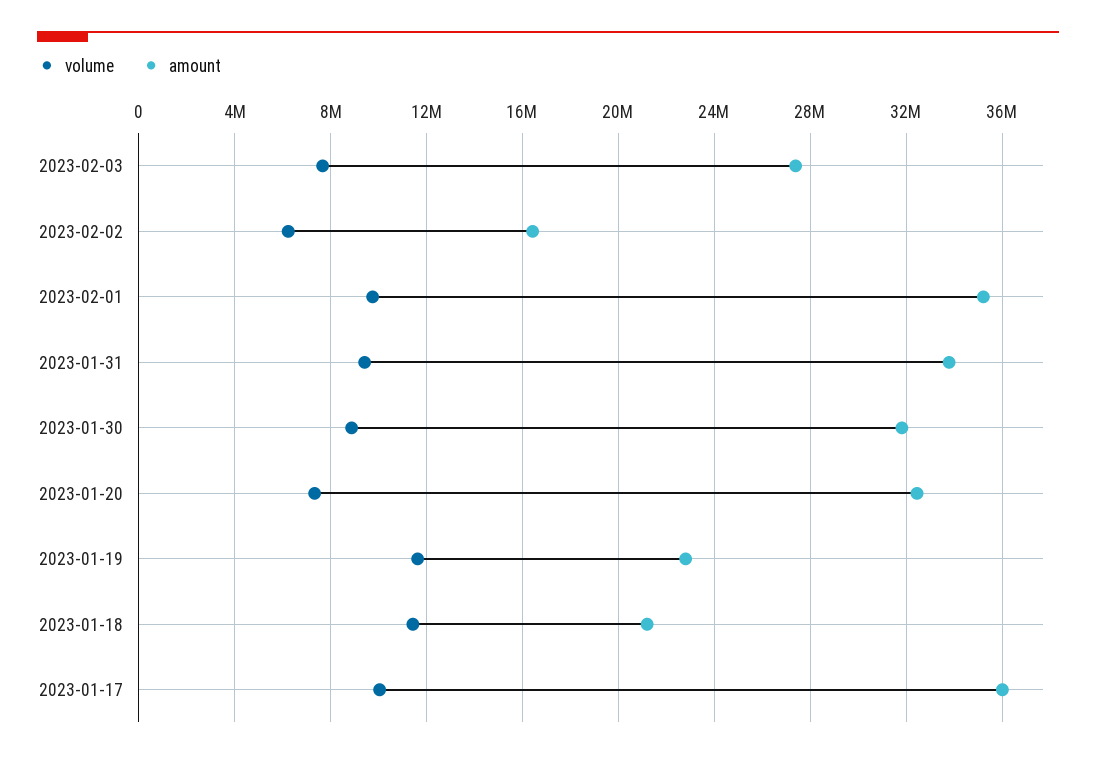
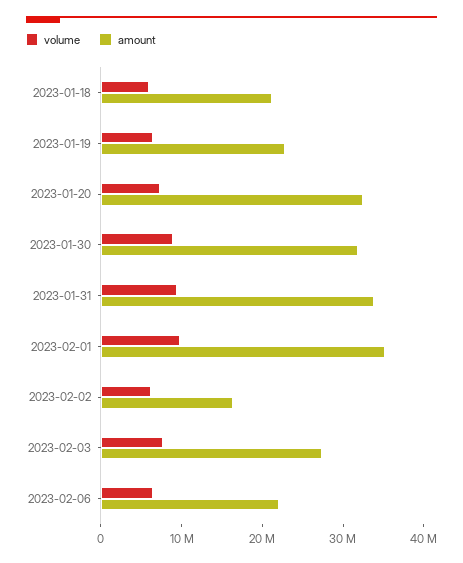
volume, 2023-01-19: 11500000 -> 6000000
volume, 2023-01-18: 11500000 -> 6000000
volume, 2023-01-17: 10000000 -> none
amount, 2023-01-17: 36000000 -> none
volume, 2023-02-06: none -> 6000000
amount, 2023-02-06: none -> 22000000

